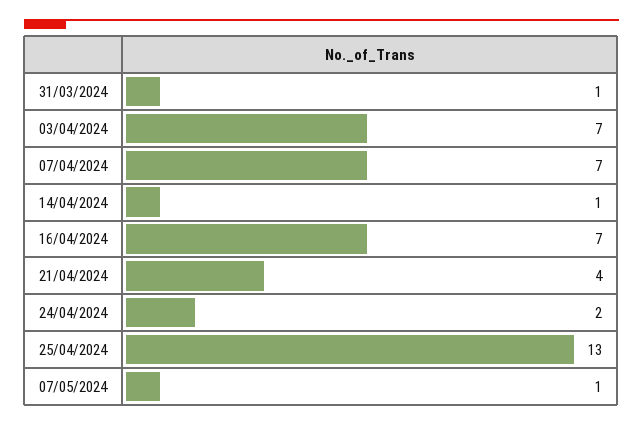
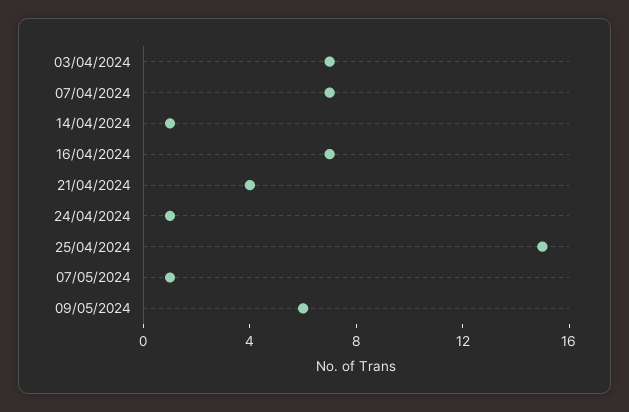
31/03/2024: 1 -> none
24/04/2024: 2 -> 1
25/04/2024: 13 -> 15
09/05/2024: none -> 6

